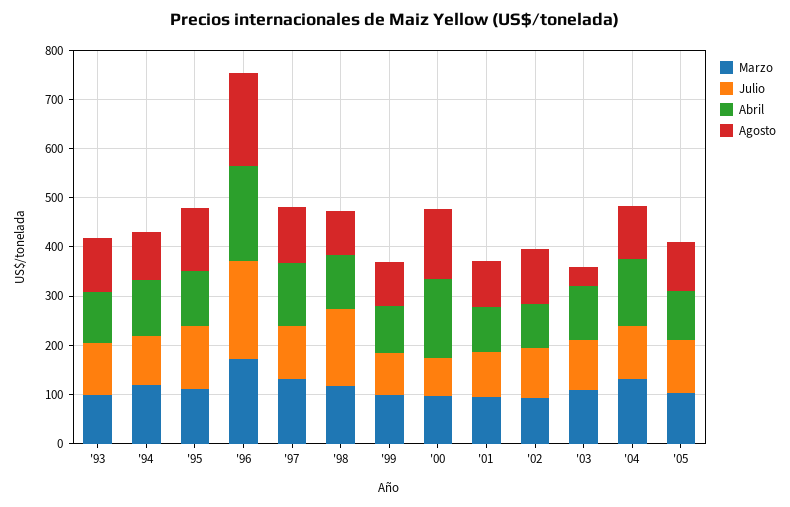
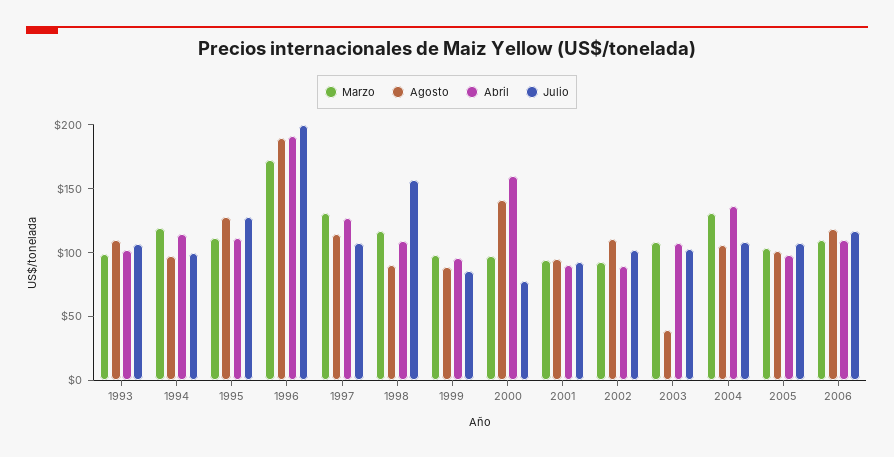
Marzo, 2006: none -> 110
Agosto, 2006: none -> 120
Abril, 2006: none -> 110
Julio, 2006: none -> 120

